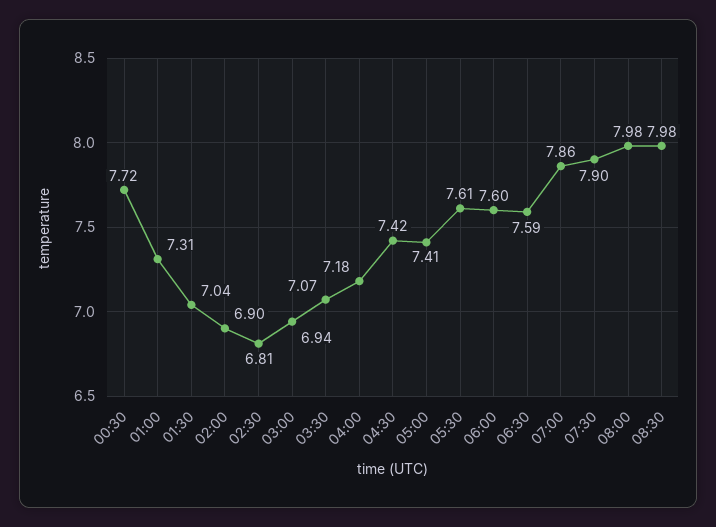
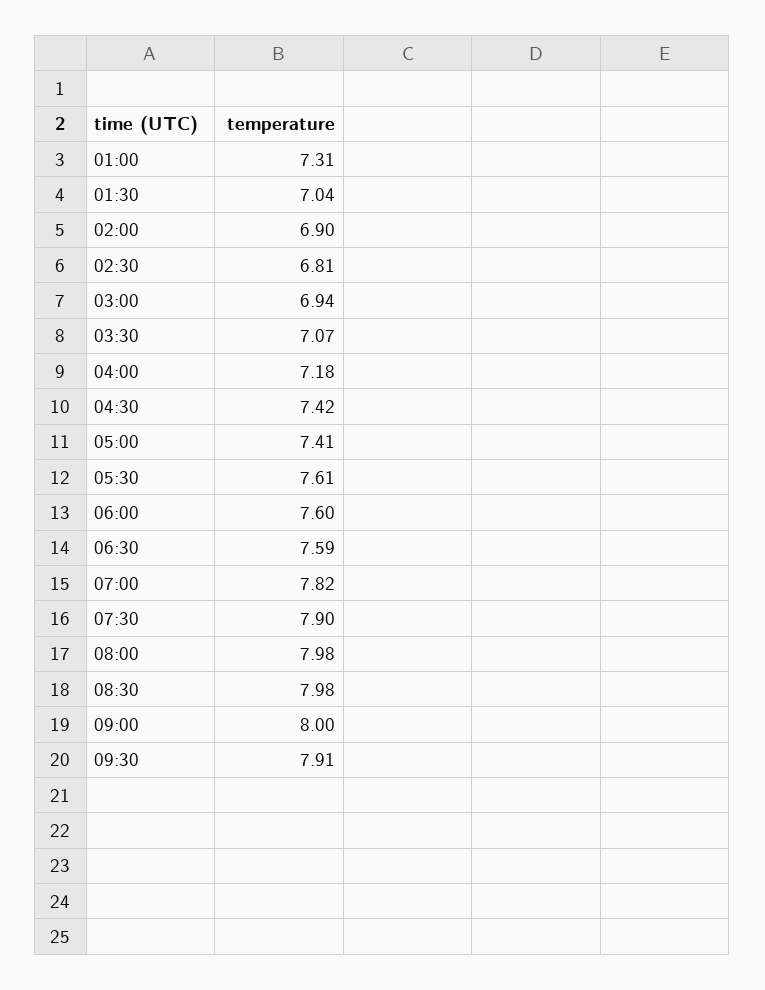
00:30: 7.72 -> none
07:00: 7.86 -> 7.82
09:00: none -> 8
09:30: none -> 7.91

